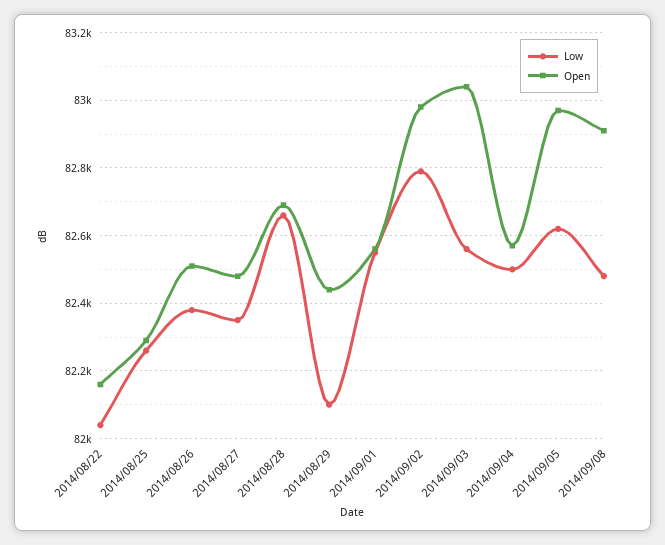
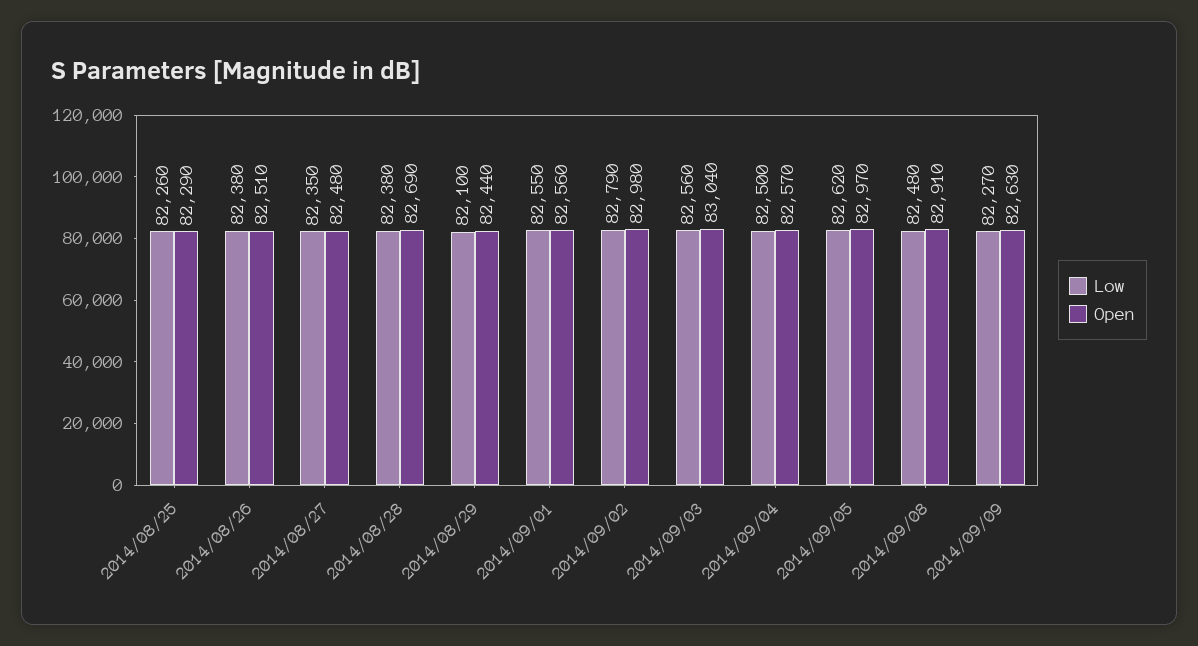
Low, 2014/08/22: 82040 -> none
Open, 2014/08/22: 82160 -> none
Low, 2014/08/28: 82660 -> 82380
Low, 2014/09/09: none -> 82270
Open, 2014/09/09: none -> 82630

